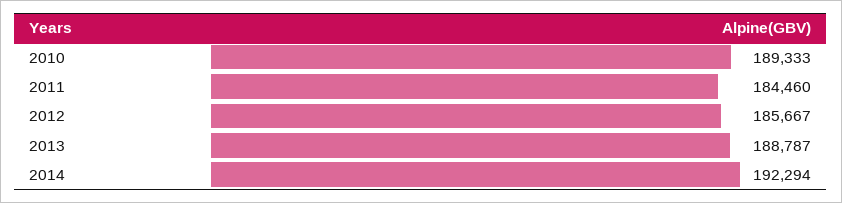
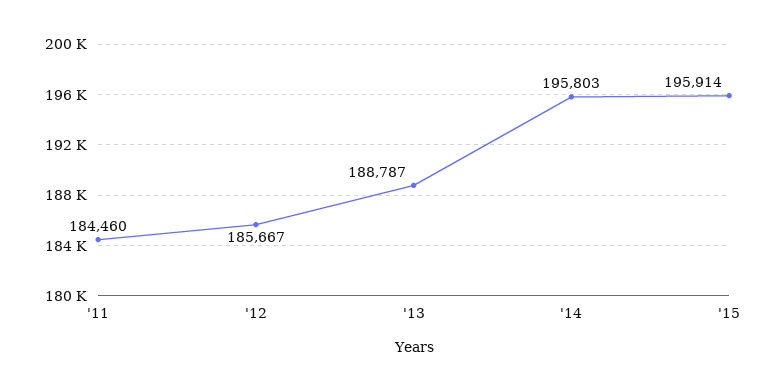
2010: 189333 -> none
2014: 192294 -> 195803
'15: none -> 195914

